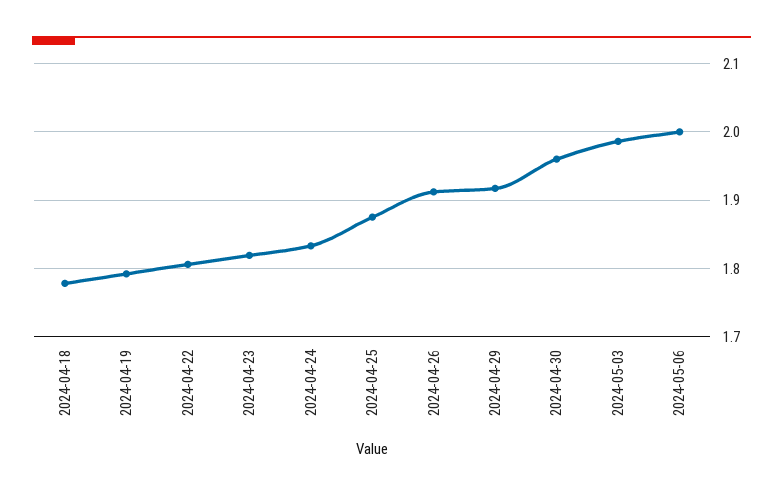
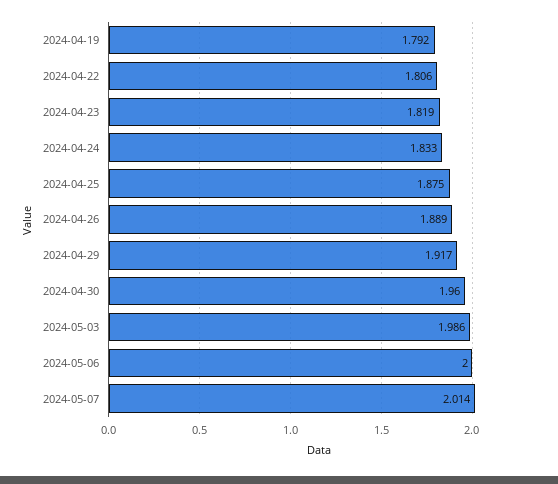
2024-04-18: 1.78 -> none
2024-04-26: 1.91 -> 1.889
2024-05-07: none -> 2.014

